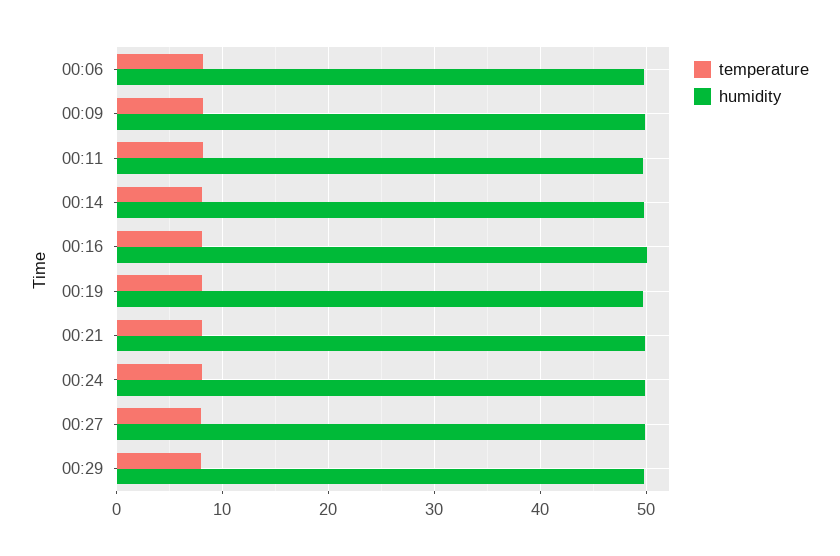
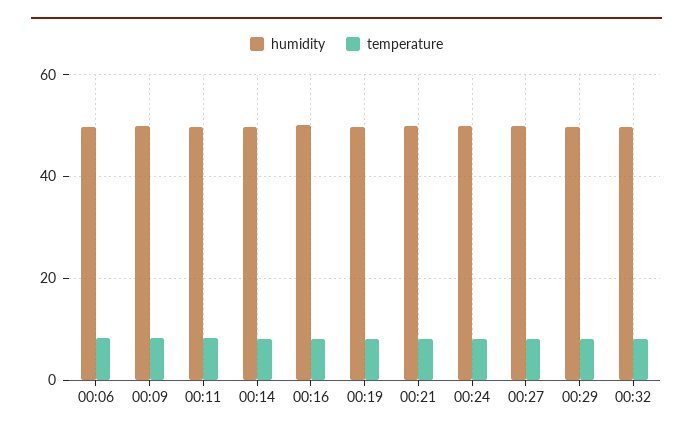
humidity, 00:32: none -> 50
temperature, 00:32: none -> 8

